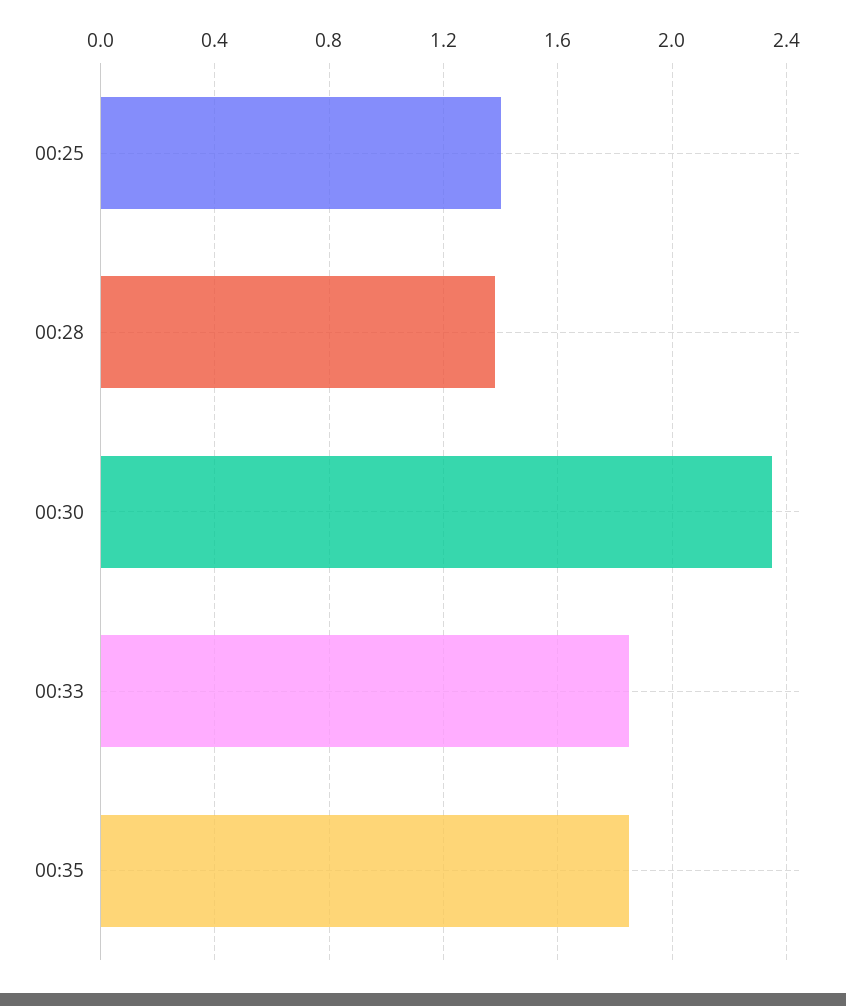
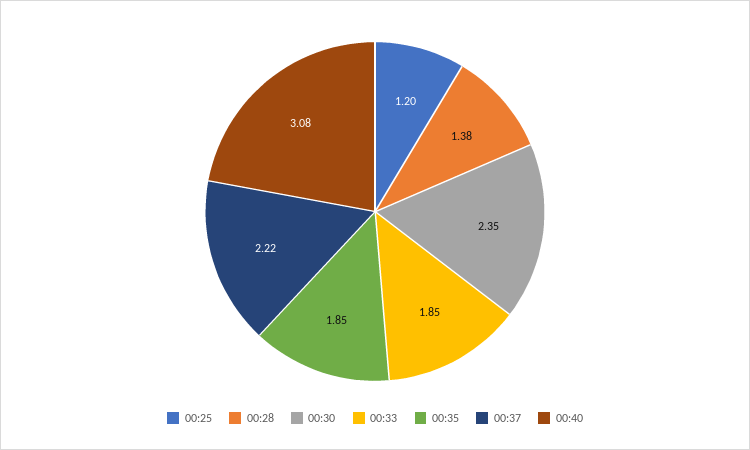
00:25: 1.4 -> 1.2
00:37: none -> 2.22
00:40: none -> 3.08

